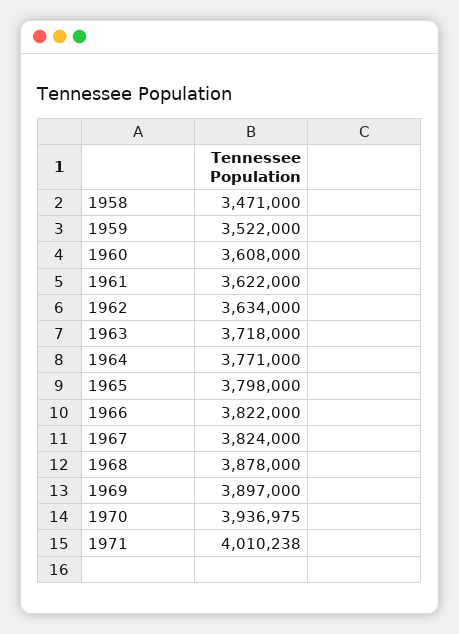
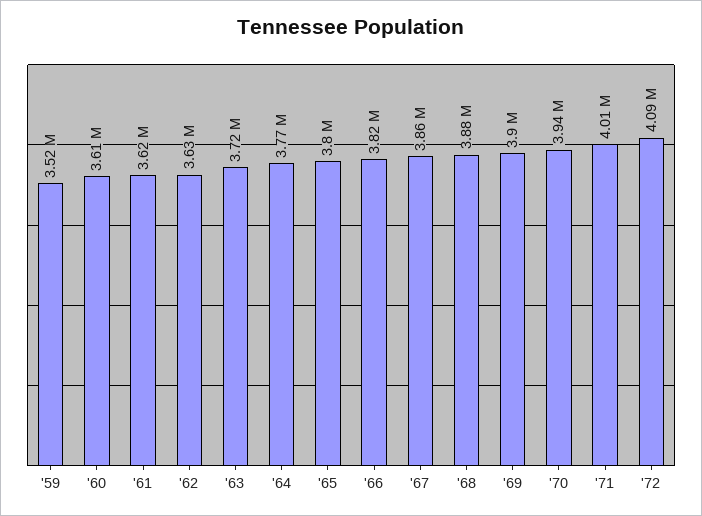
1958: 3471000 -> none
1967: 3824000 -> 3860000
'72: none -> 4090000

